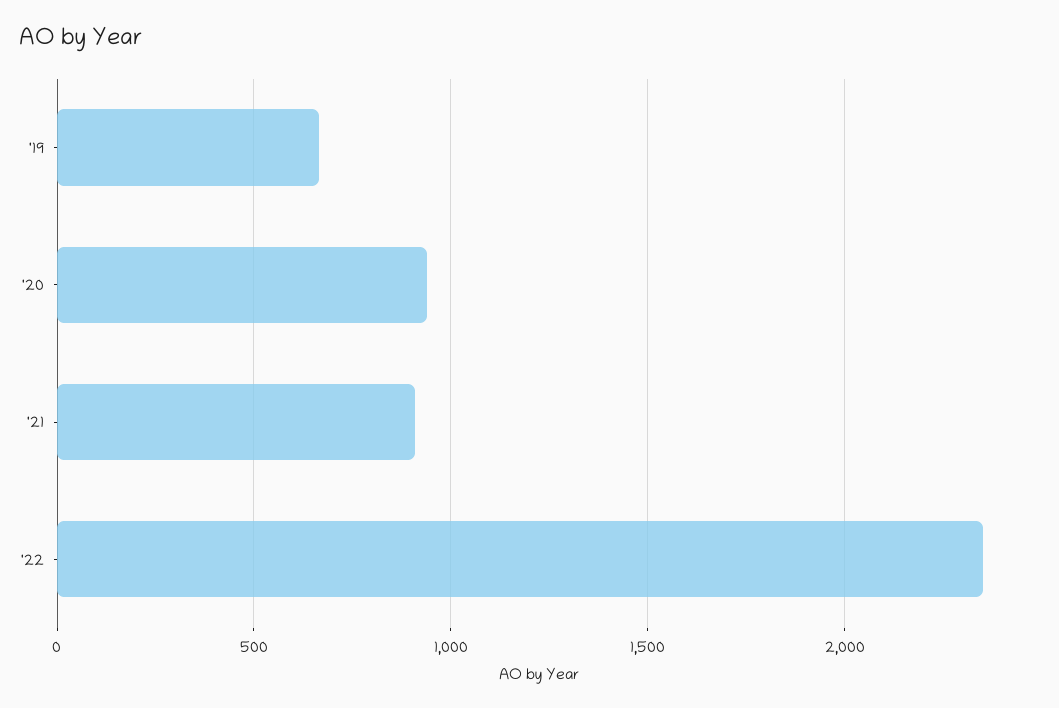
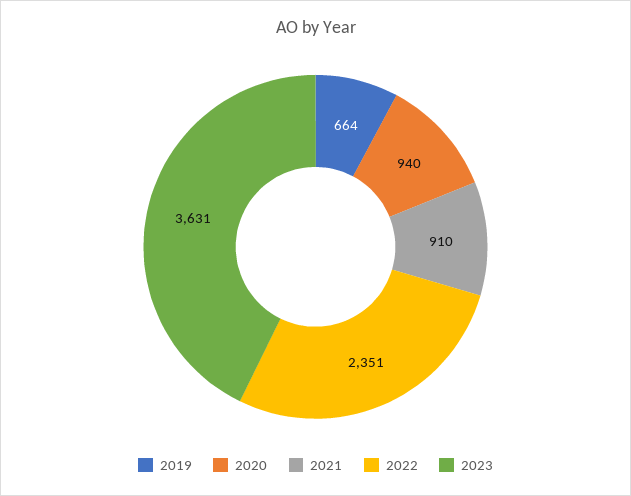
2023: none -> 3631

